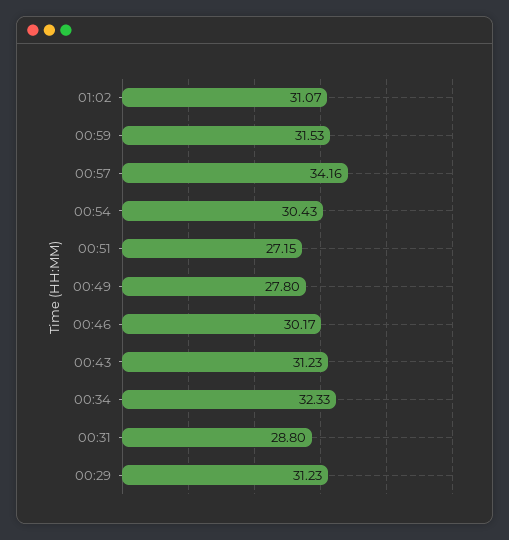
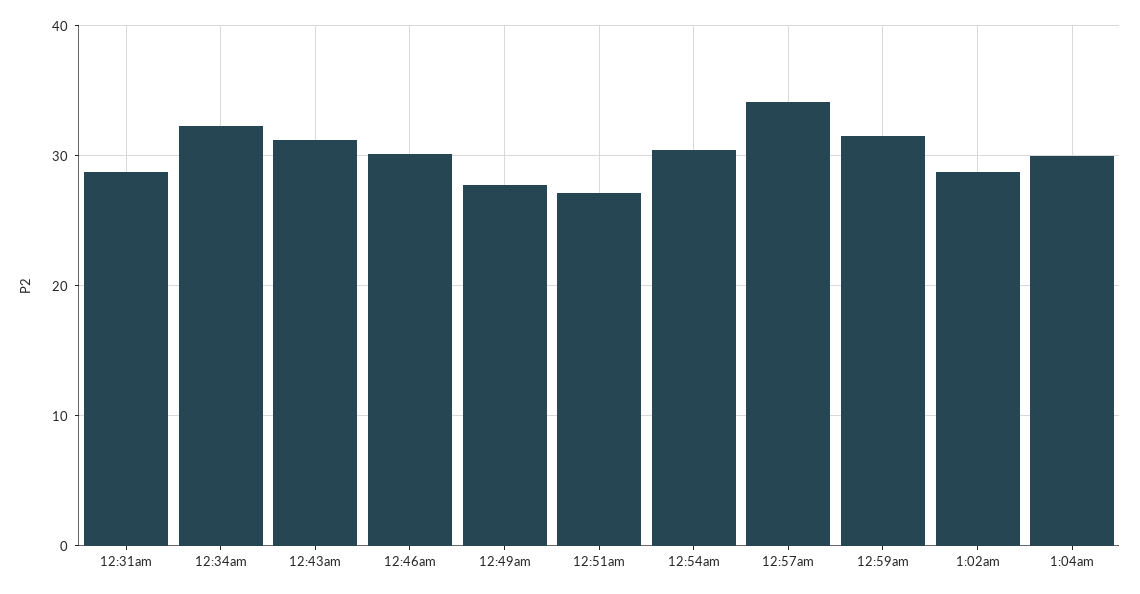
01:02: 31.07 -> 29
00:29: 31.23 -> none
1:04am: none -> 30

